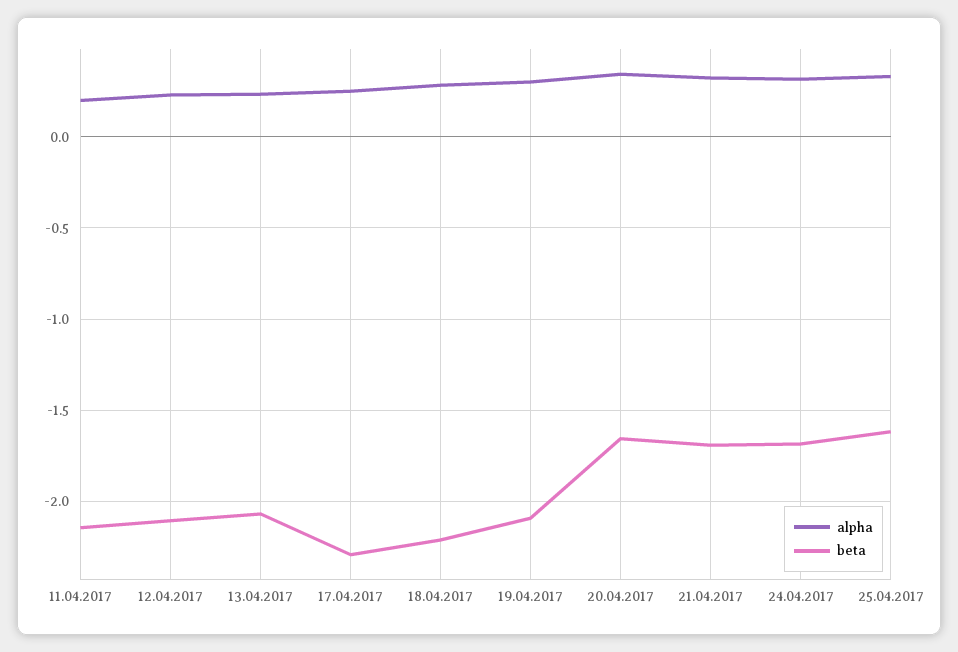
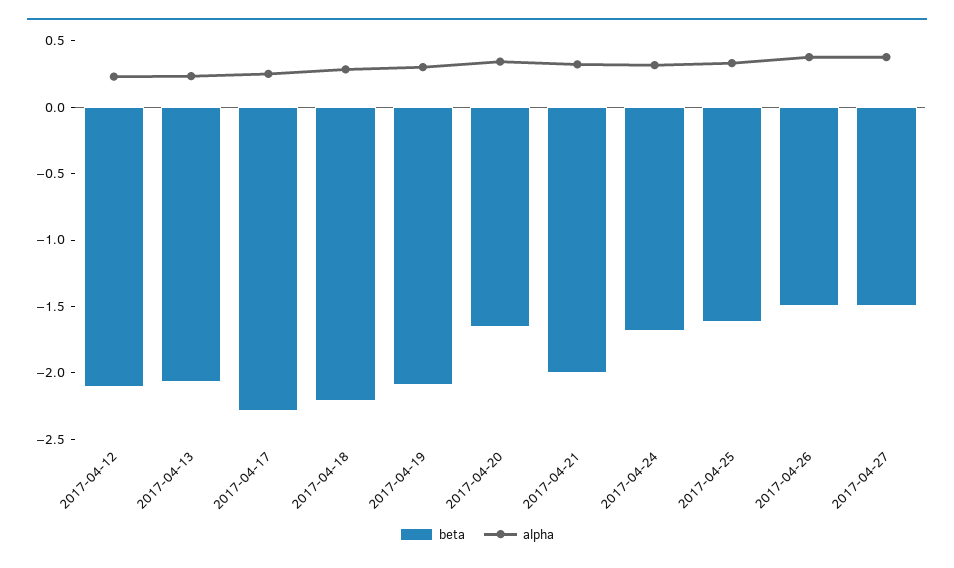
alpha, 11.04.2017: 0.2 -> none
beta, 11.04.2017: -2.15 -> none
beta, 21.04.2017: -1.7 -> -2
beta, 2017-04-26: none -> -1.5
alpha, 2017-04-26: none -> 0.4
beta, 2017-04-27: none -> -1.5
alpha, 2017-04-27: none -> 0.4

